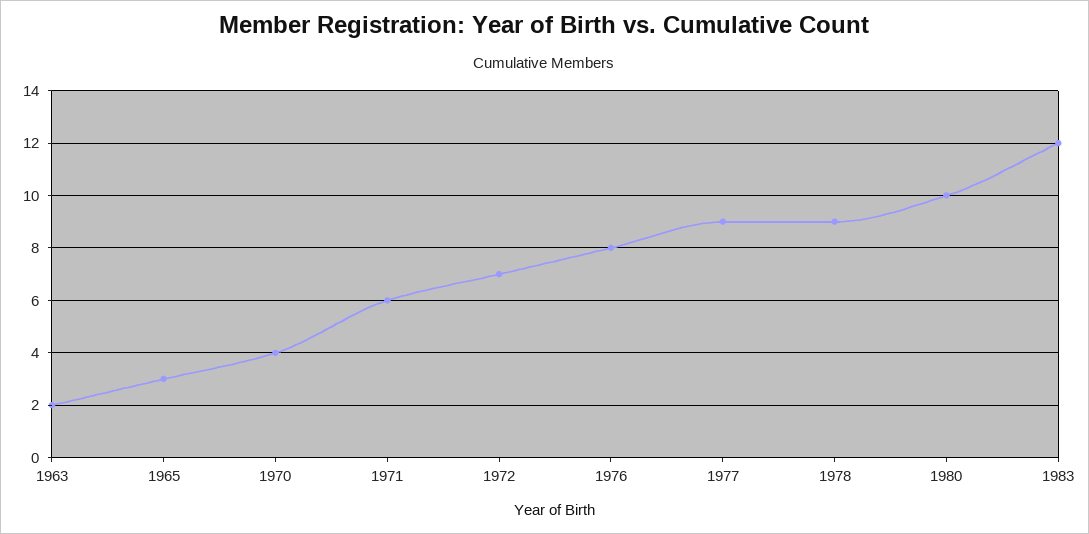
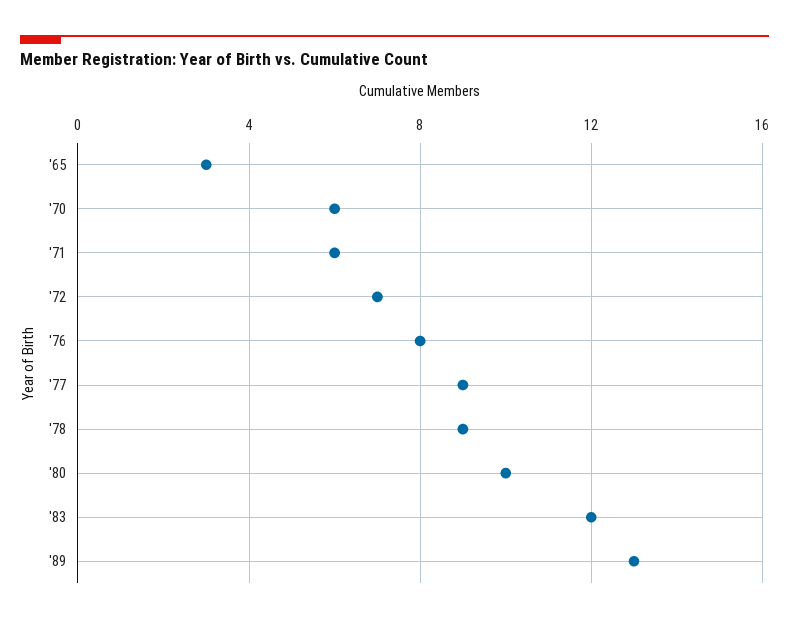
1963: 2 -> none
1970: 4 -> 6
'89: none -> 13

